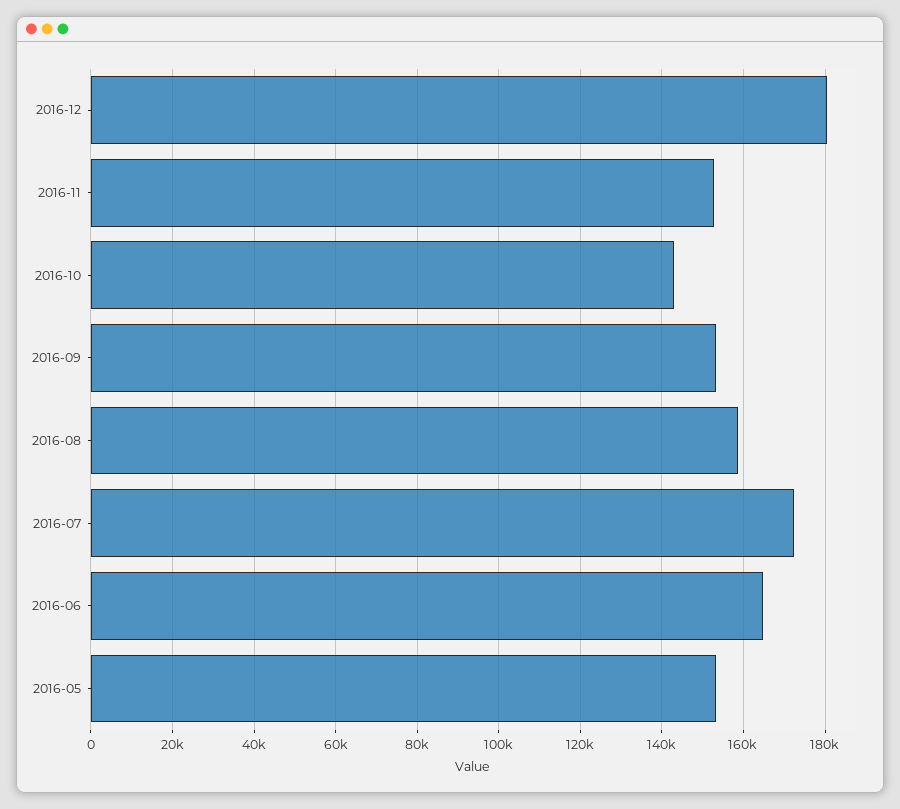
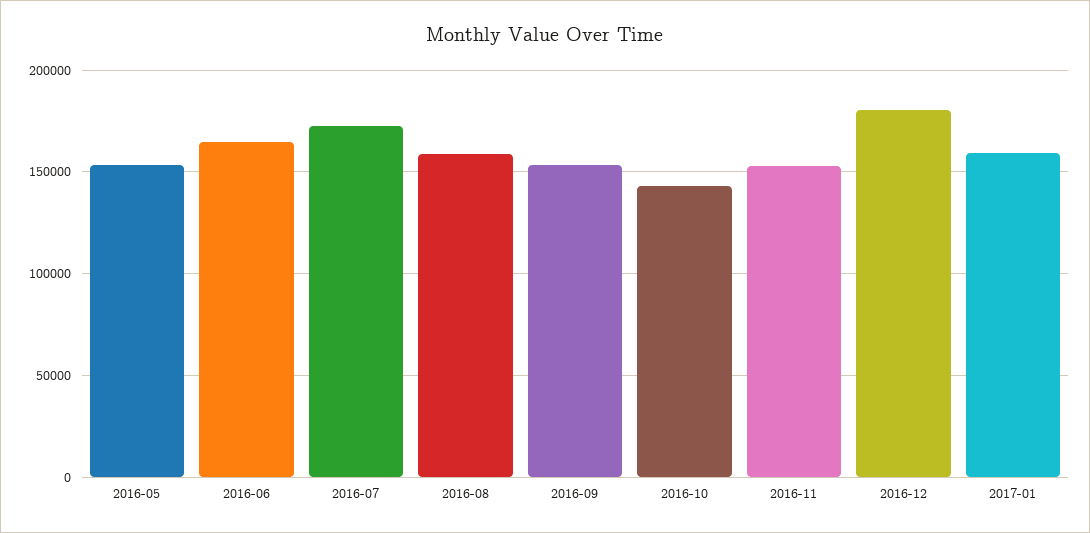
2017-01: none -> 160000

